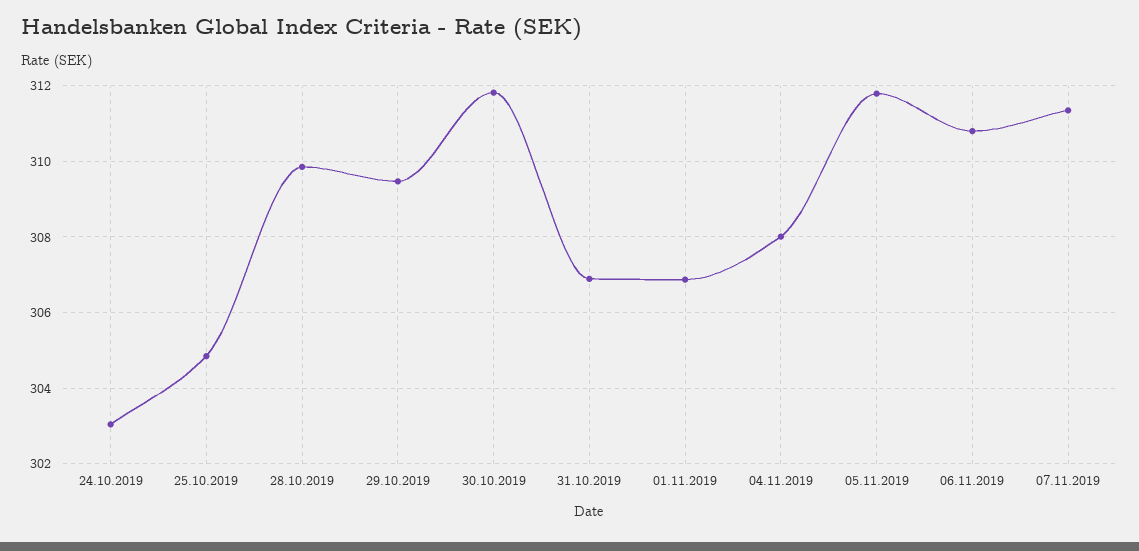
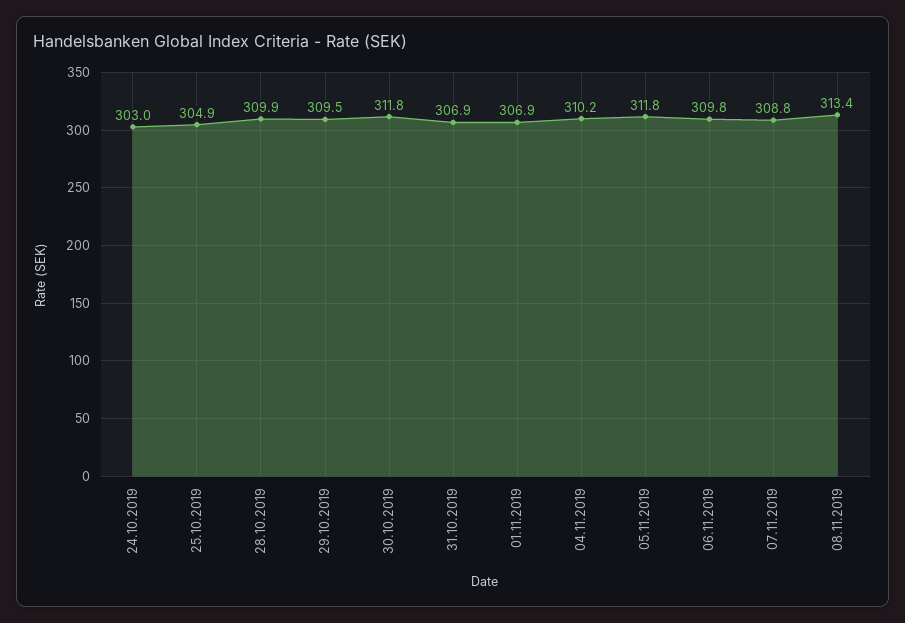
04.11.2019: 308 -> 310.2
06.11.2019: 310.8 -> 309.8
07.11.2019: 311.4 -> 308.8
08.11.2019: none -> 313.4

